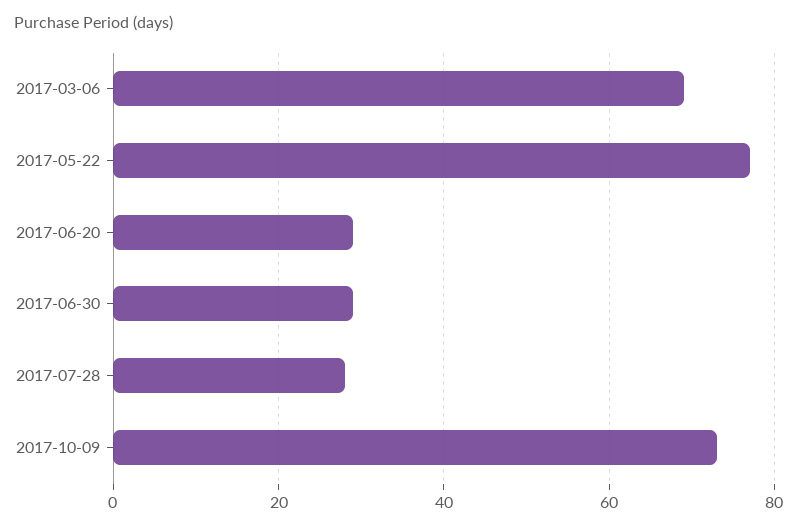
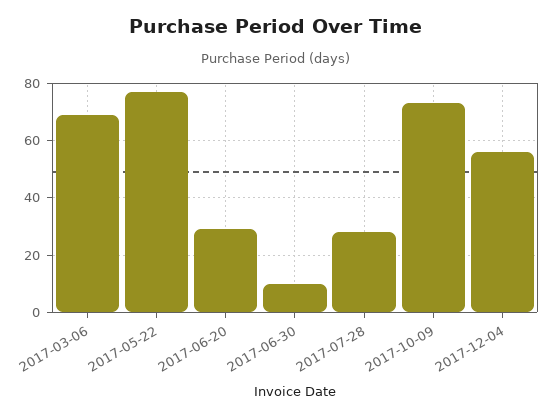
2017-06-30: 30 -> 10
2017-12-04: none -> 55

